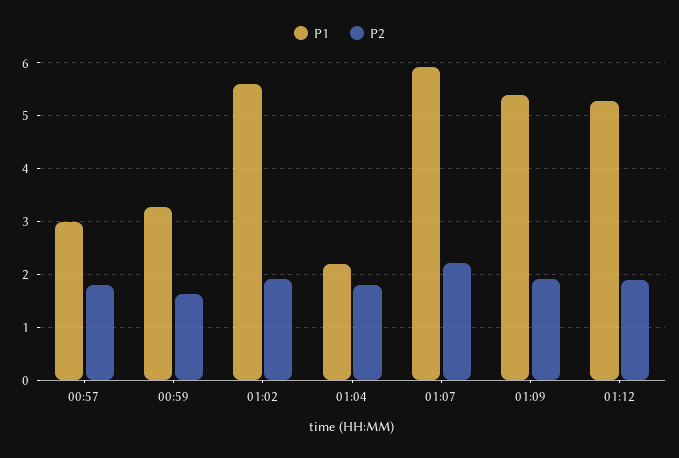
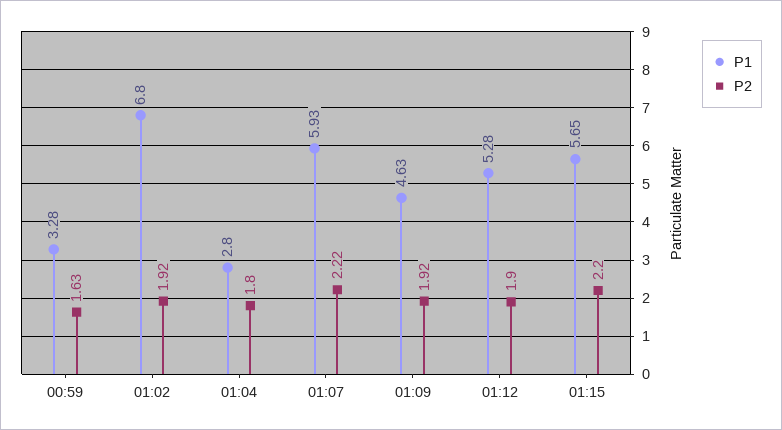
P1, 00:57: 3 -> none
P2, 00:57: 1.8 -> none
P1, 01:02: 5.6 -> 6.8
P1, 01:04: 2.2 -> 2.8
P1, 01:09: 5.4 -> 4.63
P1, 01:15: none -> 5.65
P2, 01:15: none -> 2.2

